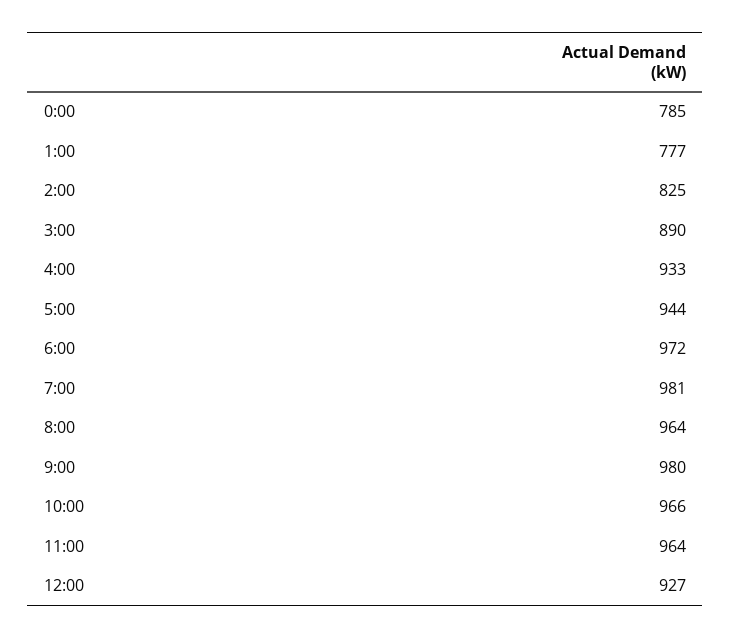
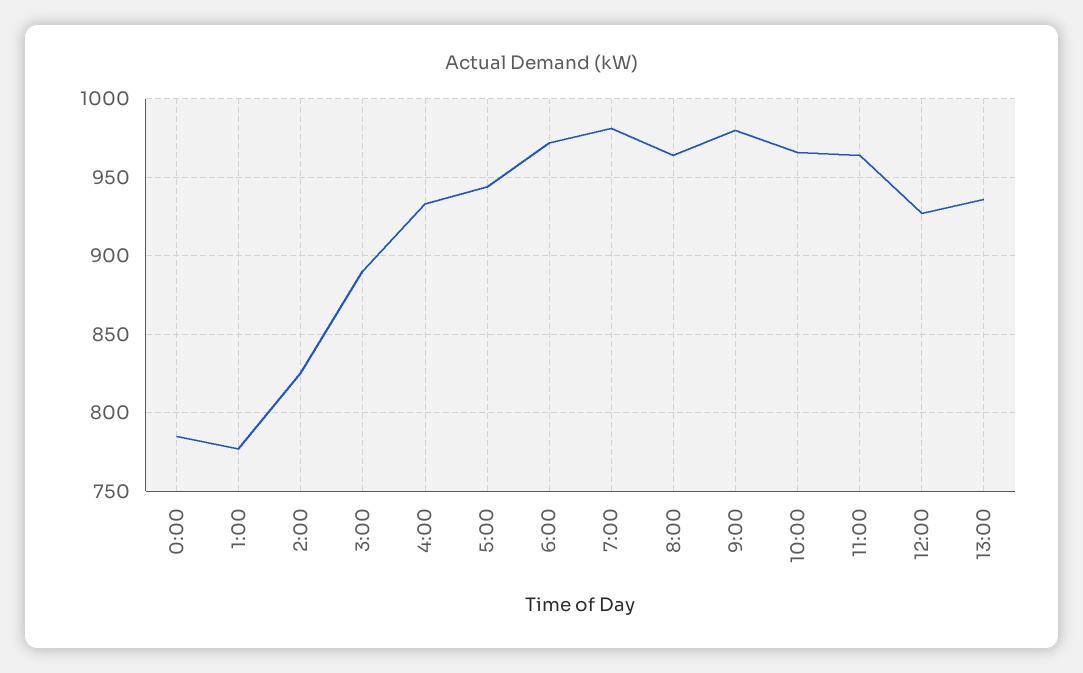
13:00: none -> 935

